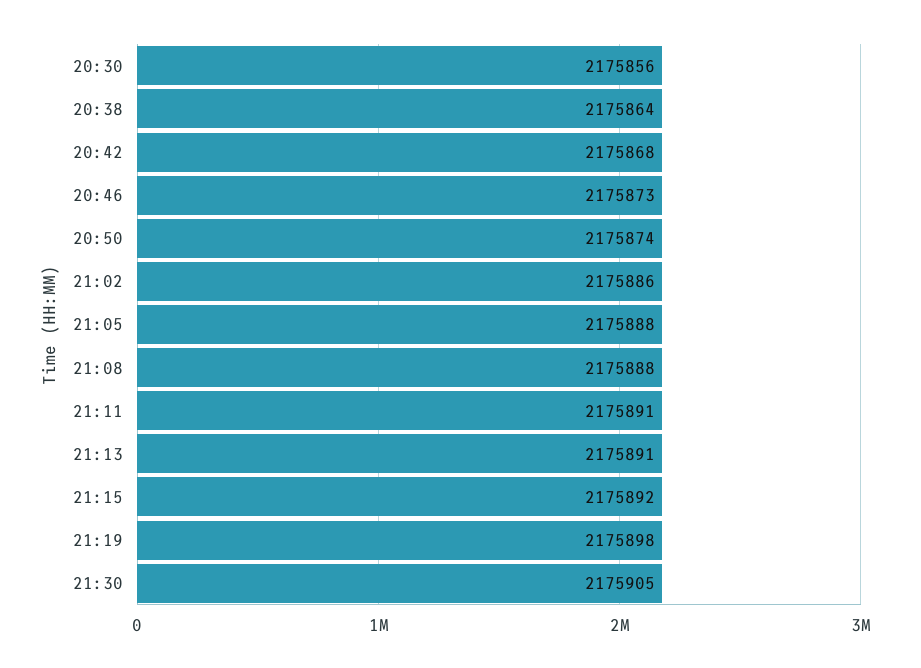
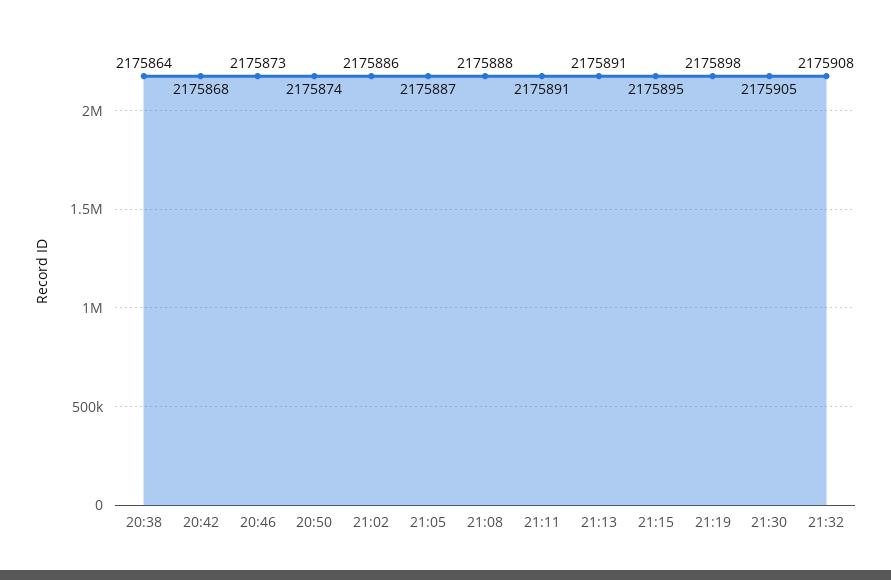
20:30: 2175856 -> none
21:05: 2175888 -> 2175887
21:15: 2175892 -> 2175895
21:32: none -> 2175908

